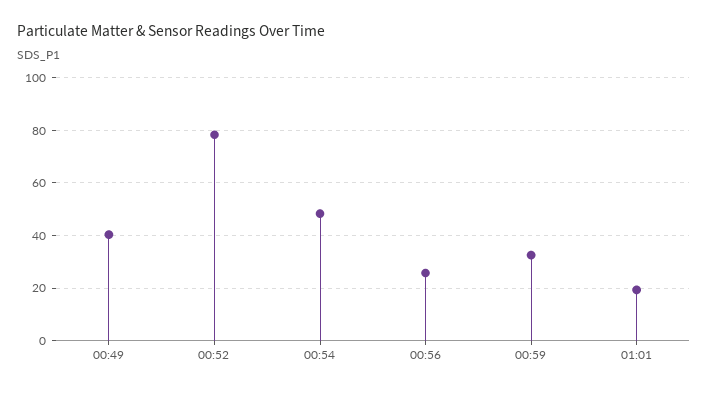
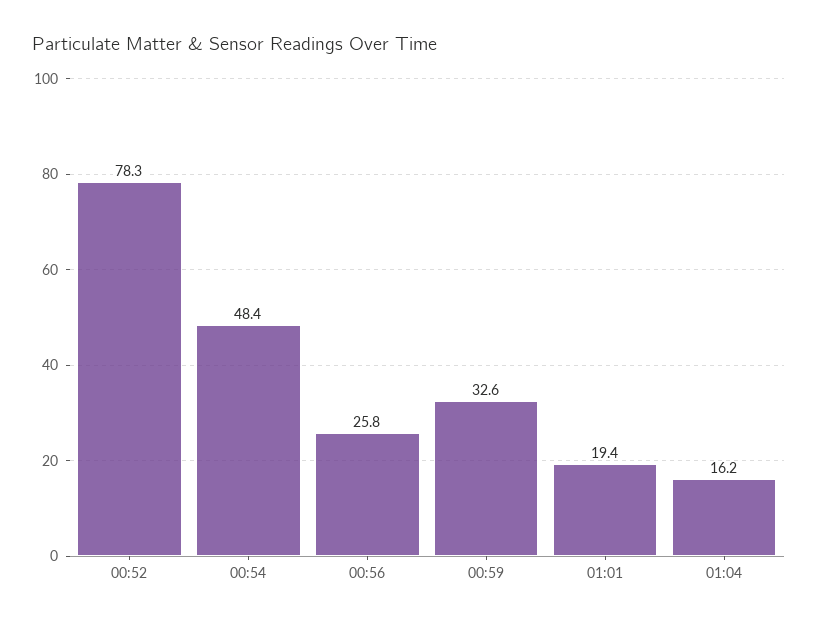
00:49: 40 -> none
01:04: none -> 16.2

